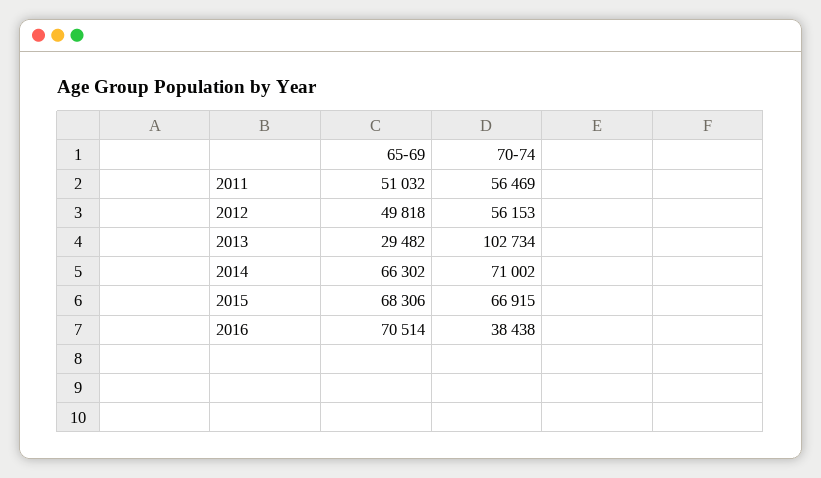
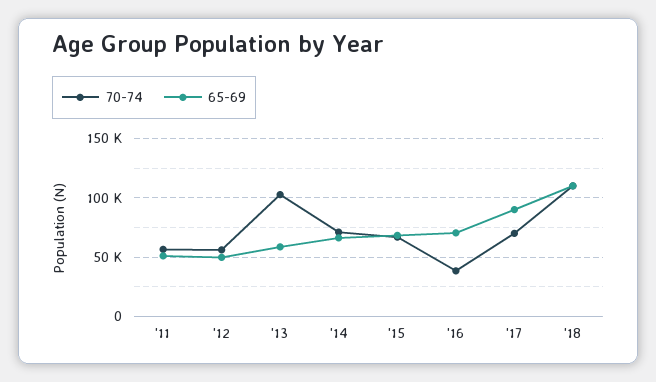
65-69, 2013: 29482 -> 60000
70-74, '17: none -> 70000
65-69, '17: none -> 90000
70-74, '18: none -> 110000
65-69, '18: none -> 110000

